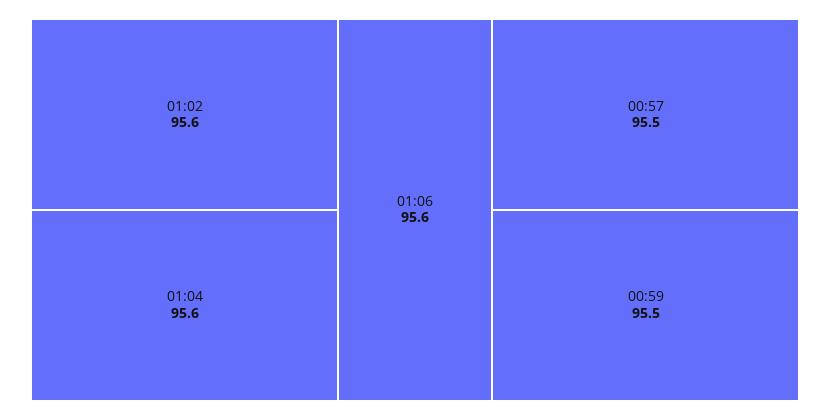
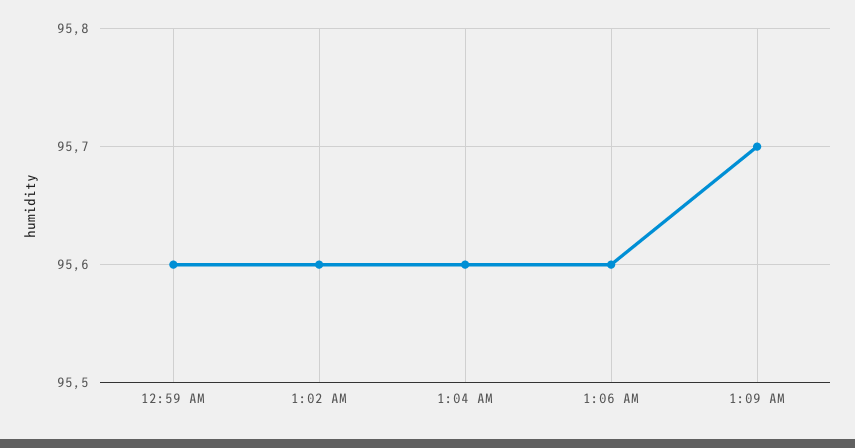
00:57: 95.5 -> none
00:59: 95.5 -> 95.6
1:09 AM: none -> 95.7

